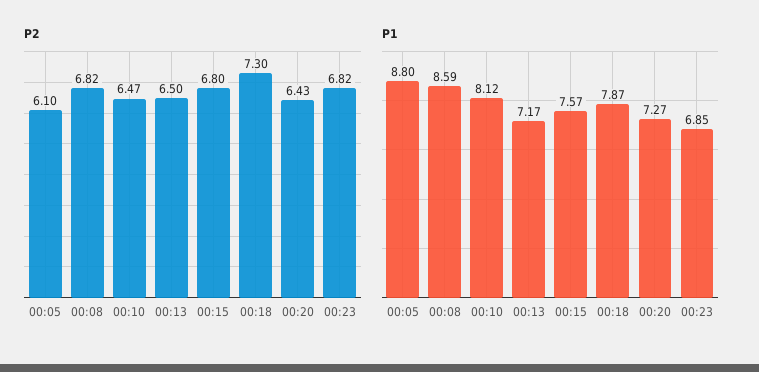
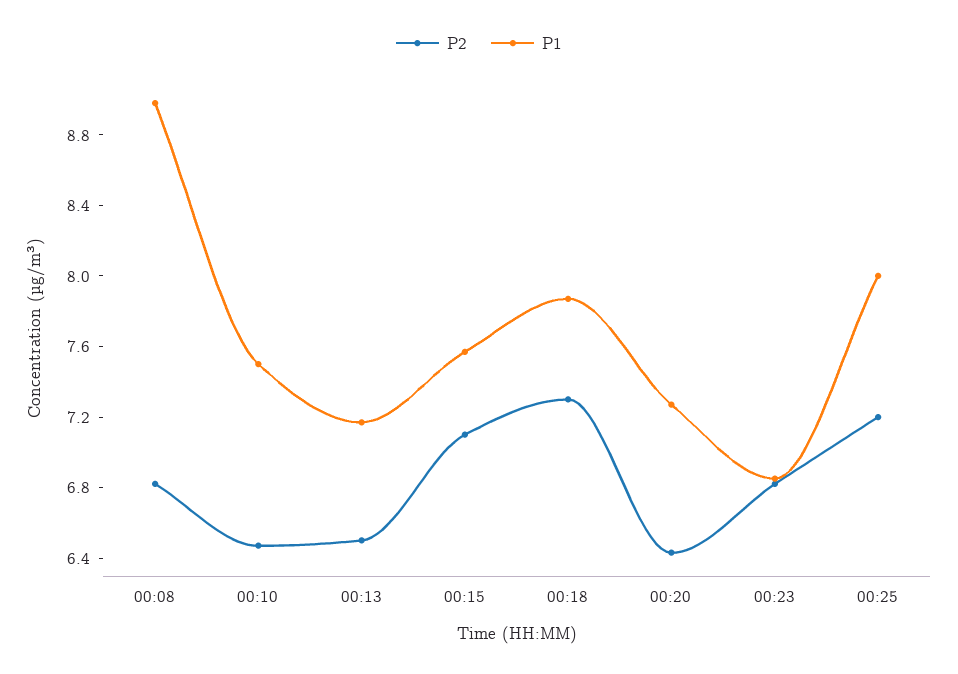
P2, 00:05: 6.1 -> none
P2, 00:15: 6.8 -> 7.1
P1, 00:05: 8.8 -> none
P1, 00:08: 8.59 -> 9
P1, 00:10: 8.12 -> 7.5
P2, 00:25: none -> 7.2
P1, 00:25: none -> 8

